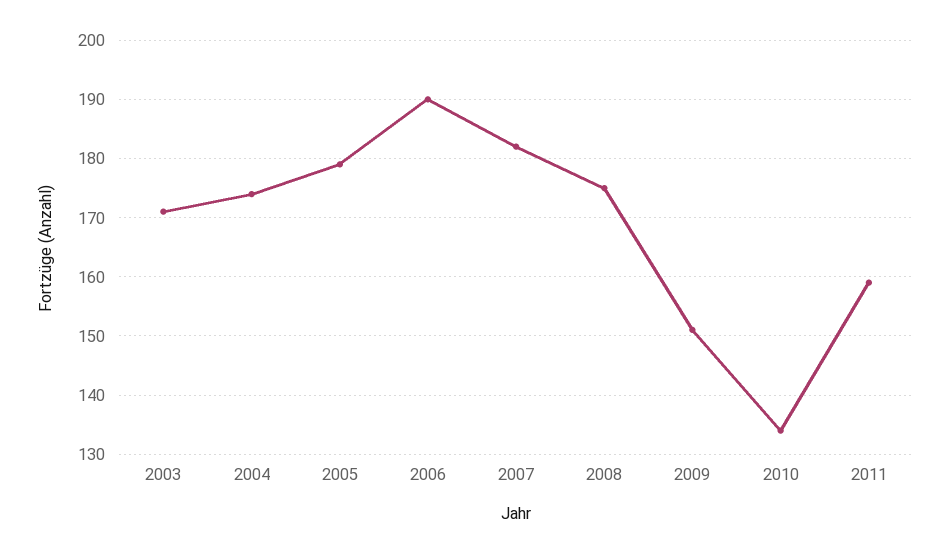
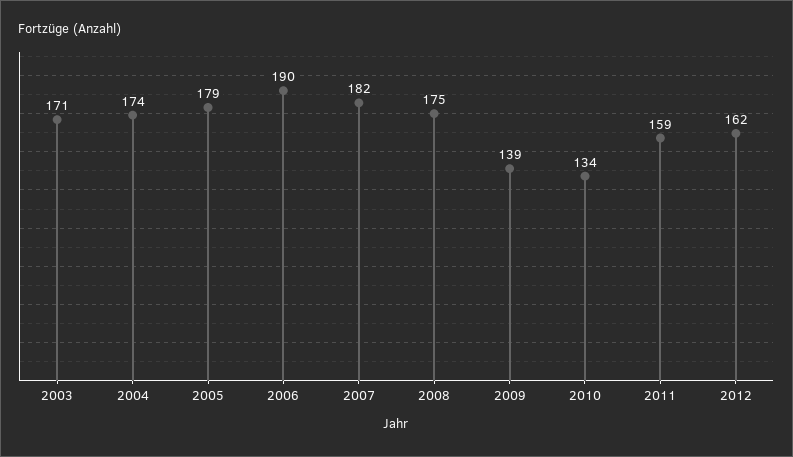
2009: 150 -> 139
2012: none -> 162

